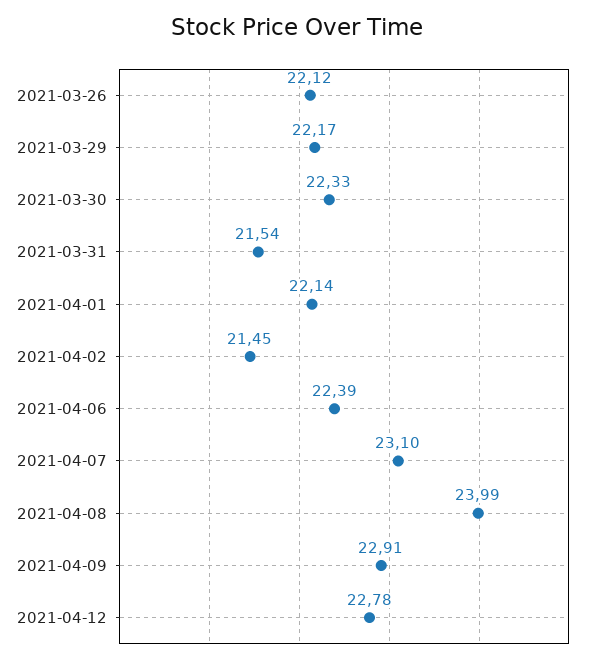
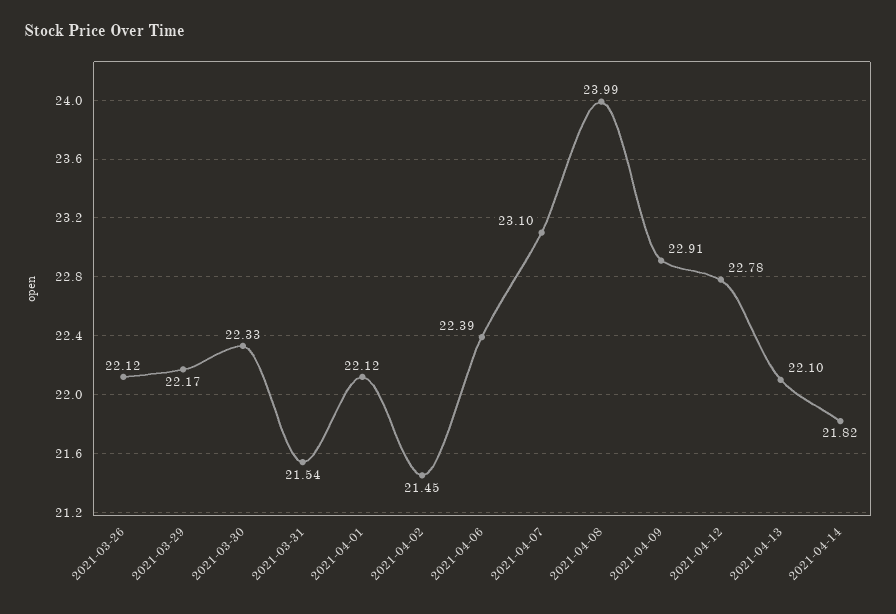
2021-04-01: 22.14 -> 22.12
2021-04-13: none -> 22.1
2021-04-14: none -> 21.82

